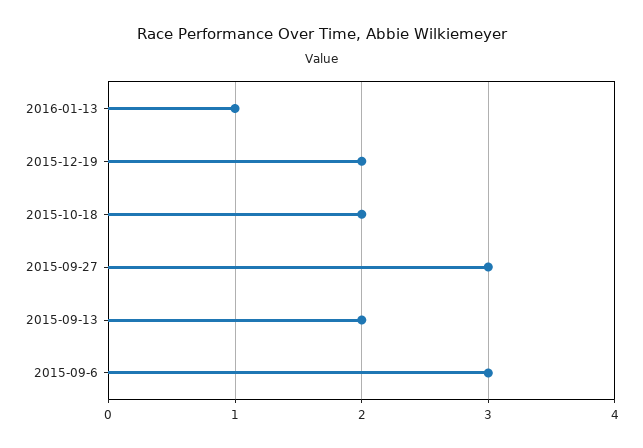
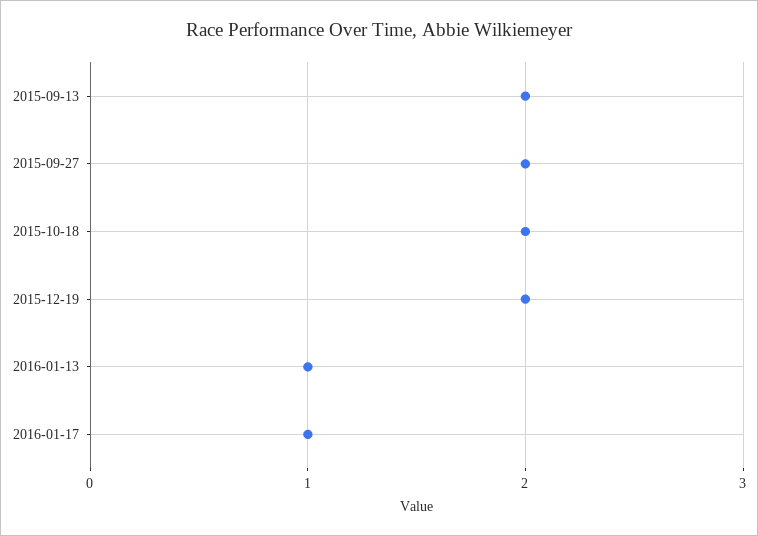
2015-09-27: 3 -> 2
2015-09-6: 3 -> none
2016-01-17: none -> 1

